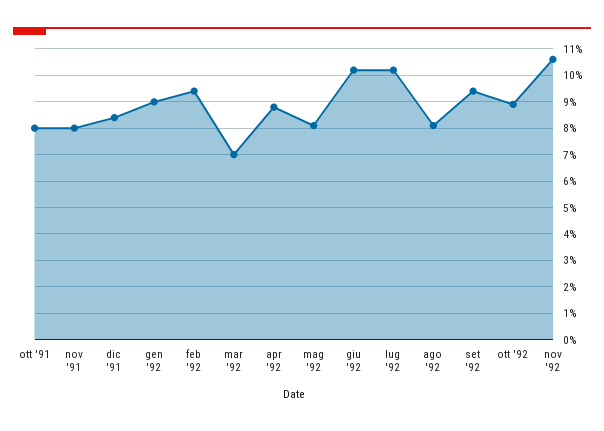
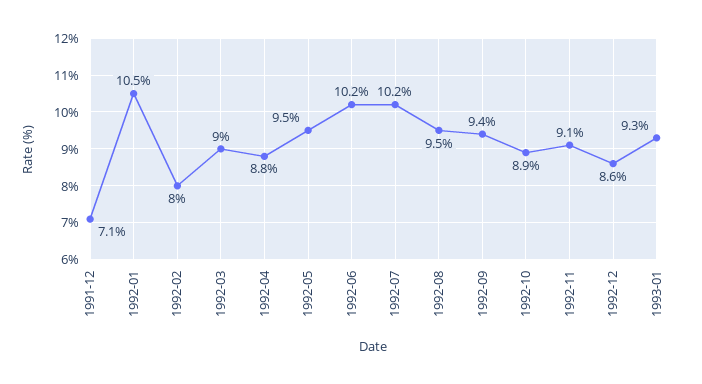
ott '91: 8 -> none
nov '91: 8 -> none
dic '91: 8.5 -> 7.1
gen '92: 9 -> 10.5
feb '92: 9.5 -> 8
mar '92: 7 -> 9
mag '92: 8 -> 9.5
ago '92: 8 -> 9.5
nov '92: 10.5 -> 9.1
1992-12: none -> 8.6
1993-01: none -> 9.3

